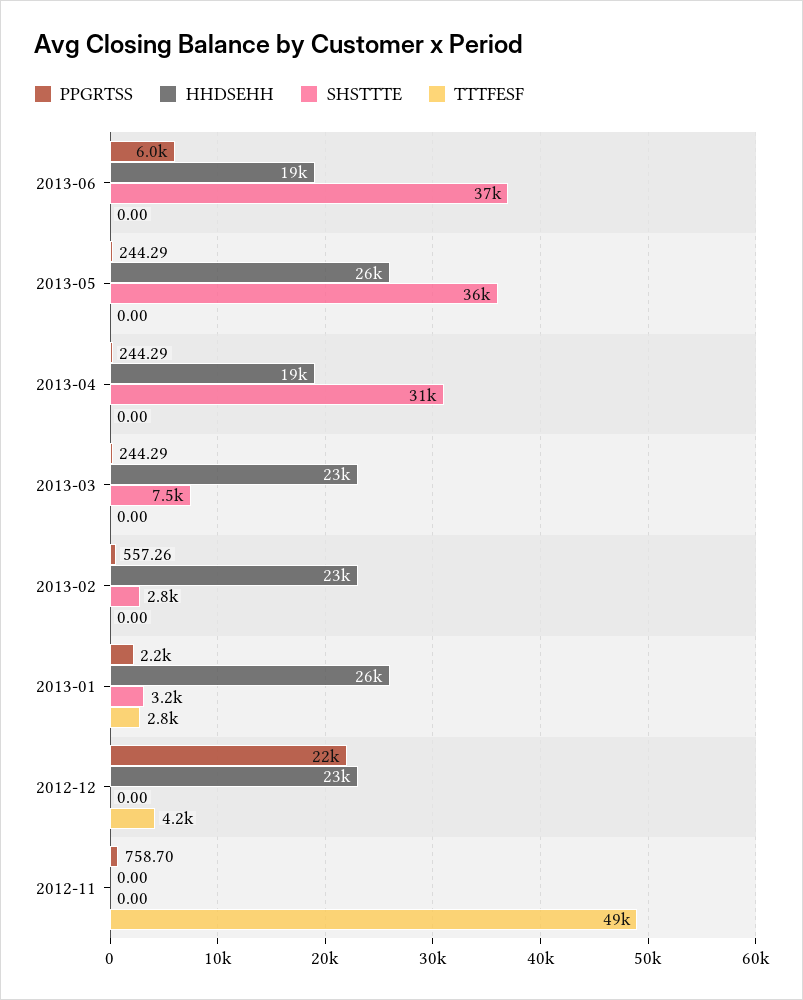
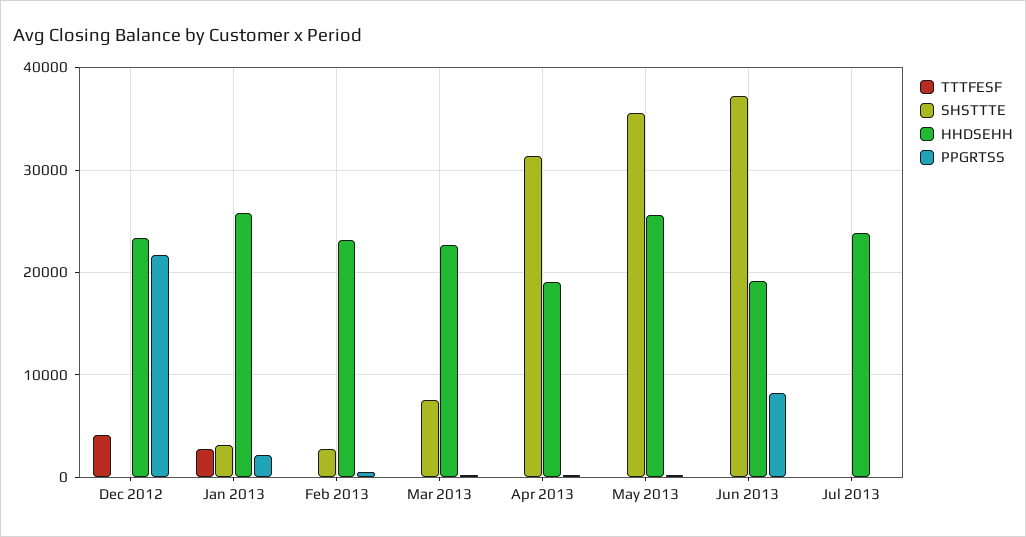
PPGRTSS, 2013-06: 6000 -> 8000
PPGRTSS, 2012-11: 758.7 -> none
HHDSEHH, 2012-11: 0 -> none
SHSTTTE, 2012-11: 0 -> none
TTTFESF, 2012-11: 49000 -> none
TTTFESF, Jul 2013: none -> 0
SHSTTTE, Jul 2013: none -> 0
HHDSEHH, Jul 2013: none -> 24000
PPGRTSS, Jul 2013: none -> 0

